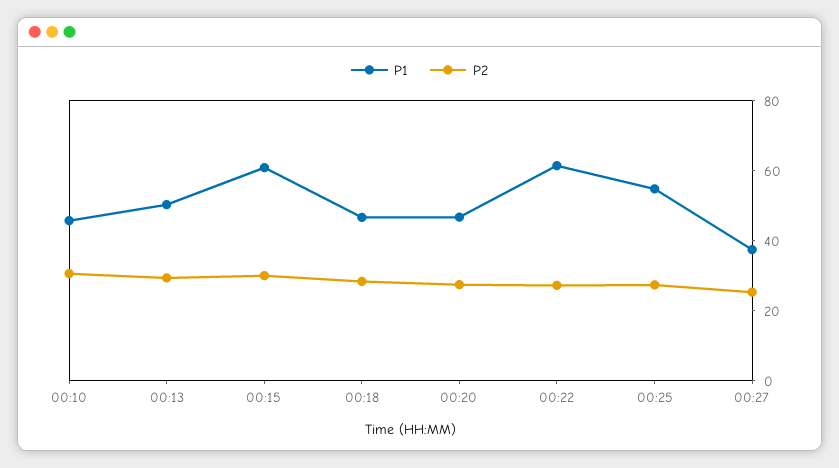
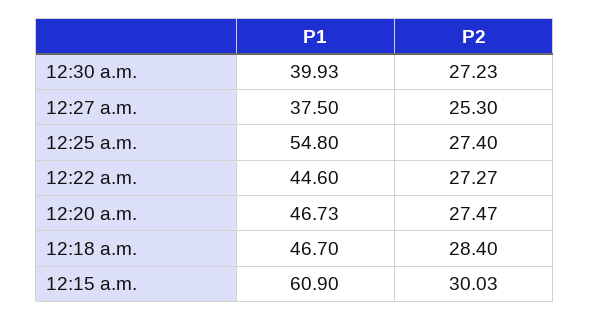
P1, 00:10: 45 -> none
P2, 00:10: 30 -> none
P1, 00:13: 50 -> none
P2, 00:13: 30 -> none
P1, 00:22: 60 -> 44.6
P1, 12:30 a.m.: none -> 39.93
P2, 12:30 a.m.: none -> 27.23

